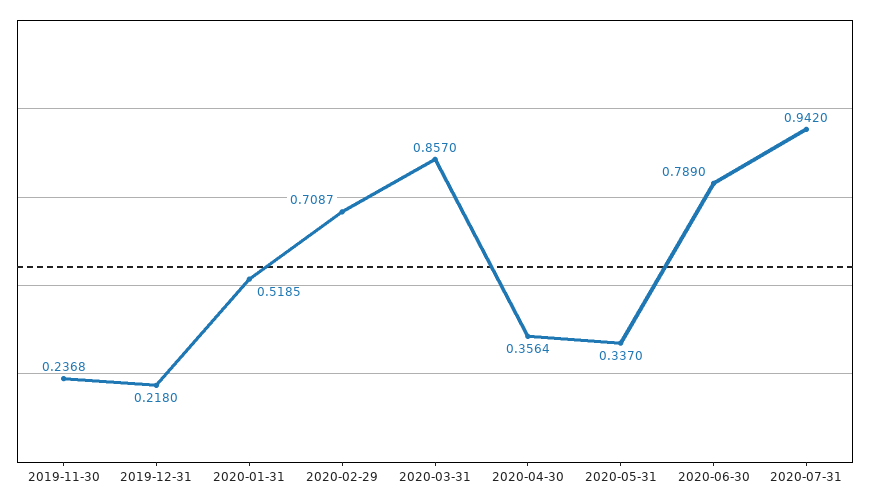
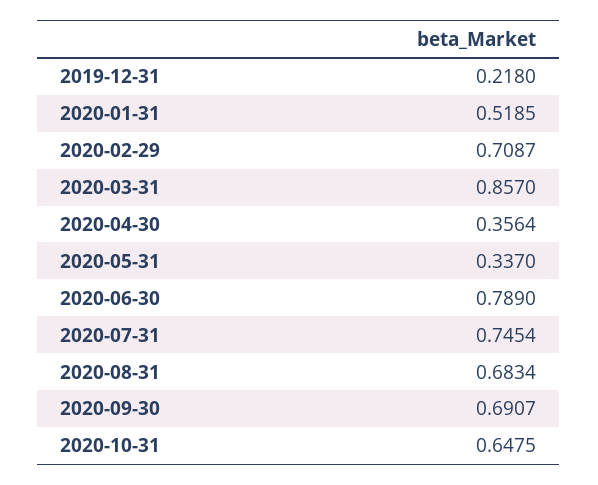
2019-11-30: 0.2368 -> none
2020-07-31: 0.942 -> 0.7454
2020-08-31: none -> 0.6834
2020-09-30: none -> 0.6907
2020-10-31: none -> 0.6475

